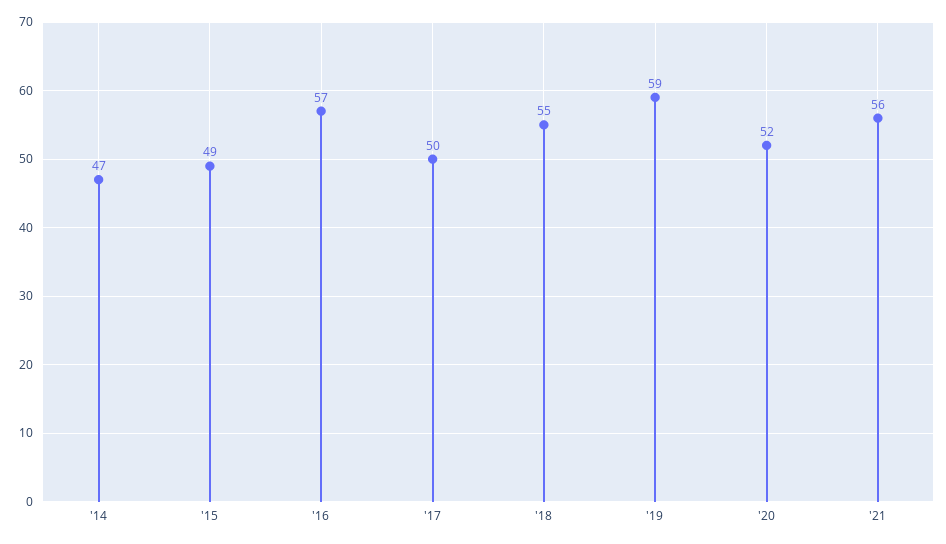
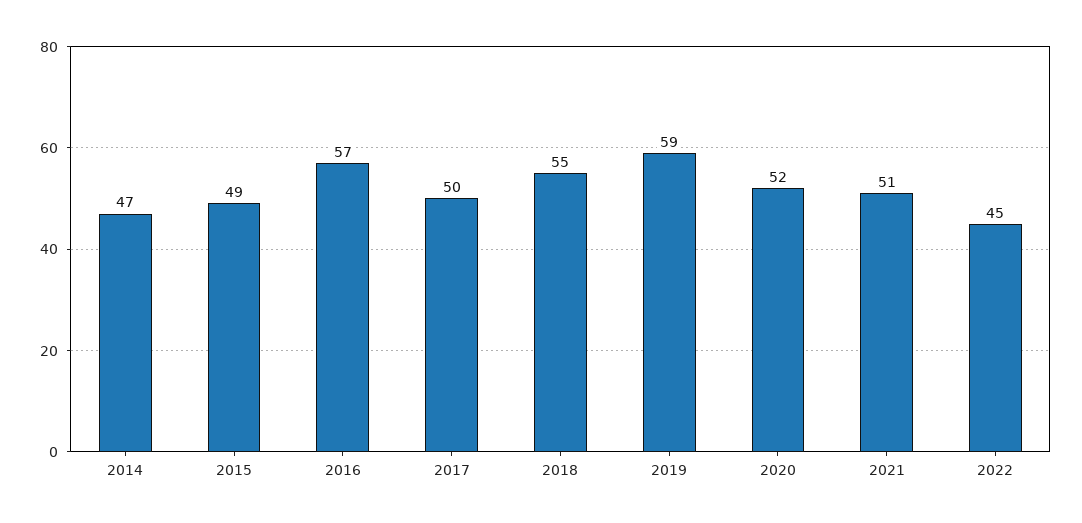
'21: 56 -> 51
2022: none -> 45

